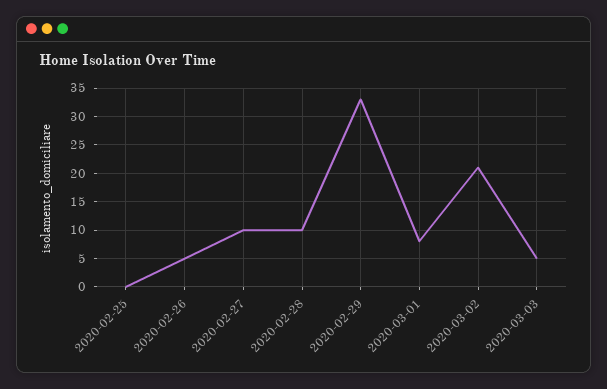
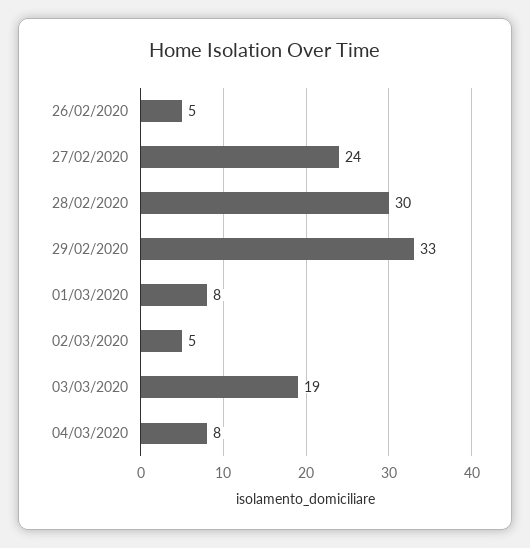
2020-02-25: 0 -> none
2020-02-27: 10 -> 24
2020-02-28: 10 -> 30
2020-03-02: 20 -> 5
2020-03-03: 5 -> 19
04/03/2020: none -> 8

